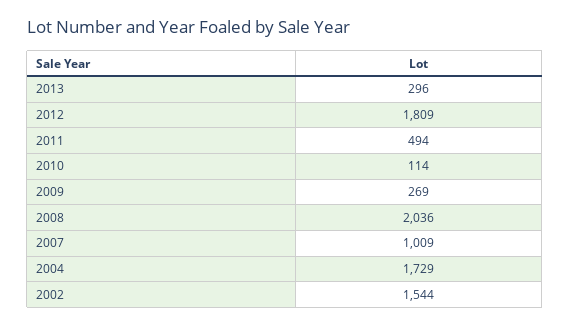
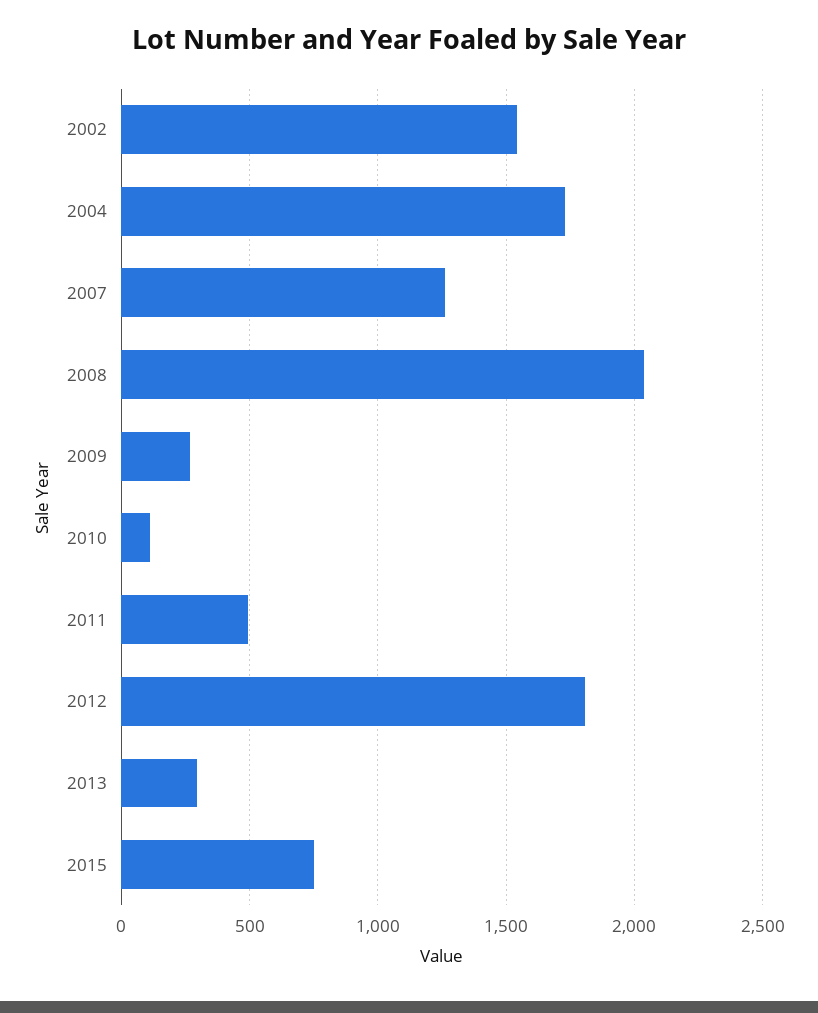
2007: 1009 -> 1250
2015: none -> 750

